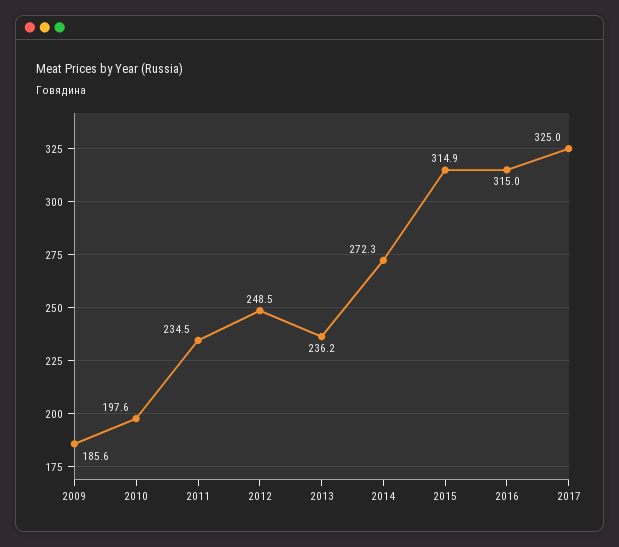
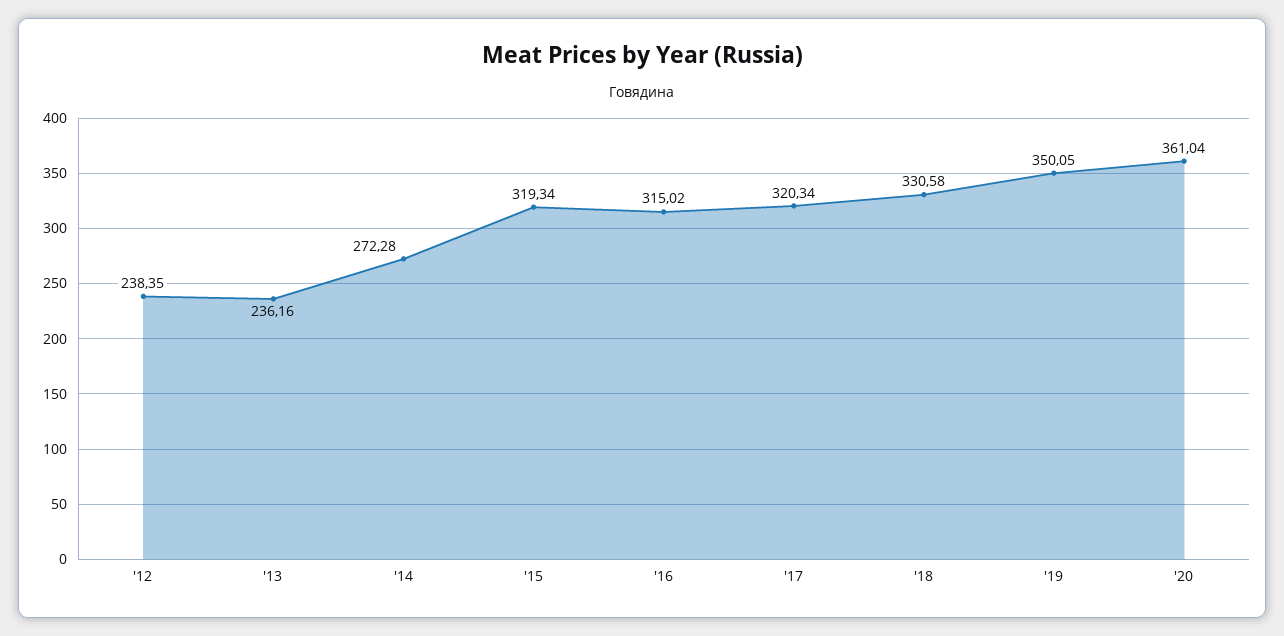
2009: 185.6 -> none
2010: 197.6 -> none
2011: 234.5 -> none
2012: 248.5 -> 238.35
2015: 314.9 -> 319.34
2017: 325 -> 320.34
'18: none -> 330.58
'19: none -> 350.05
'20: none -> 361.04

